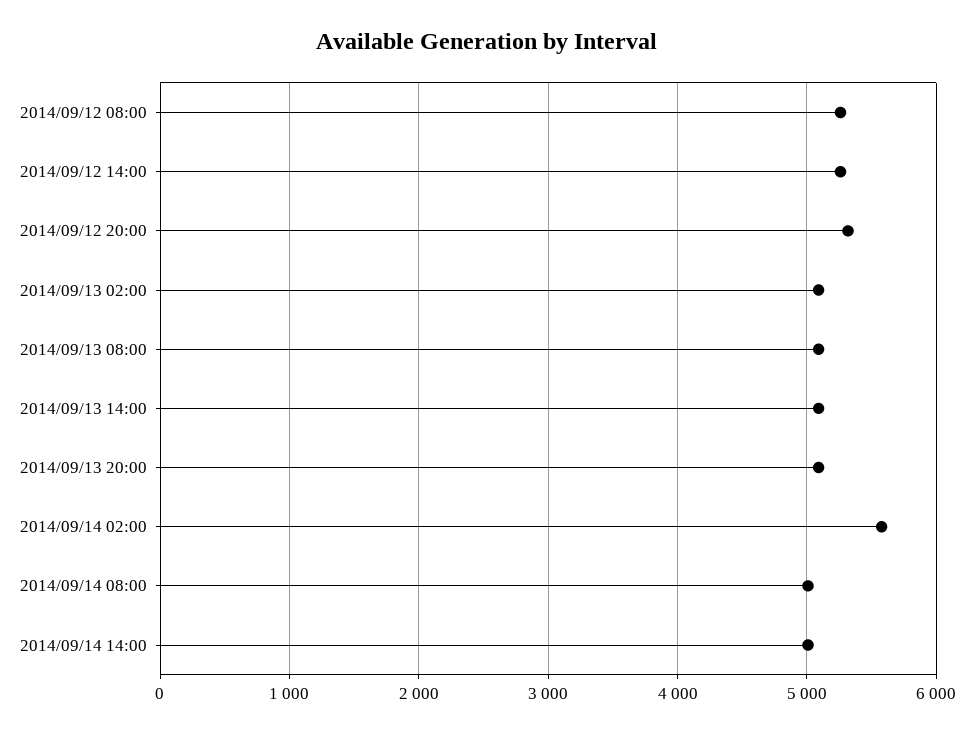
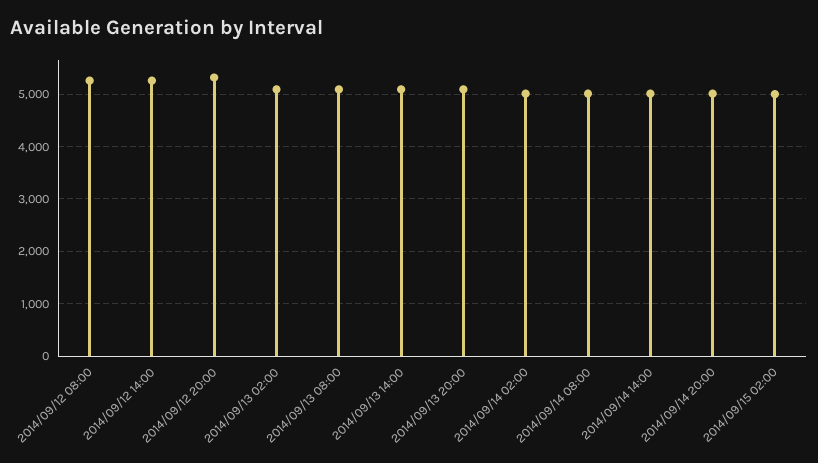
2014/09/14 02:00: 5600 -> 5000
2014/09/14 20:00: none -> 5000
2014/09/15 02:00: none -> 5000

